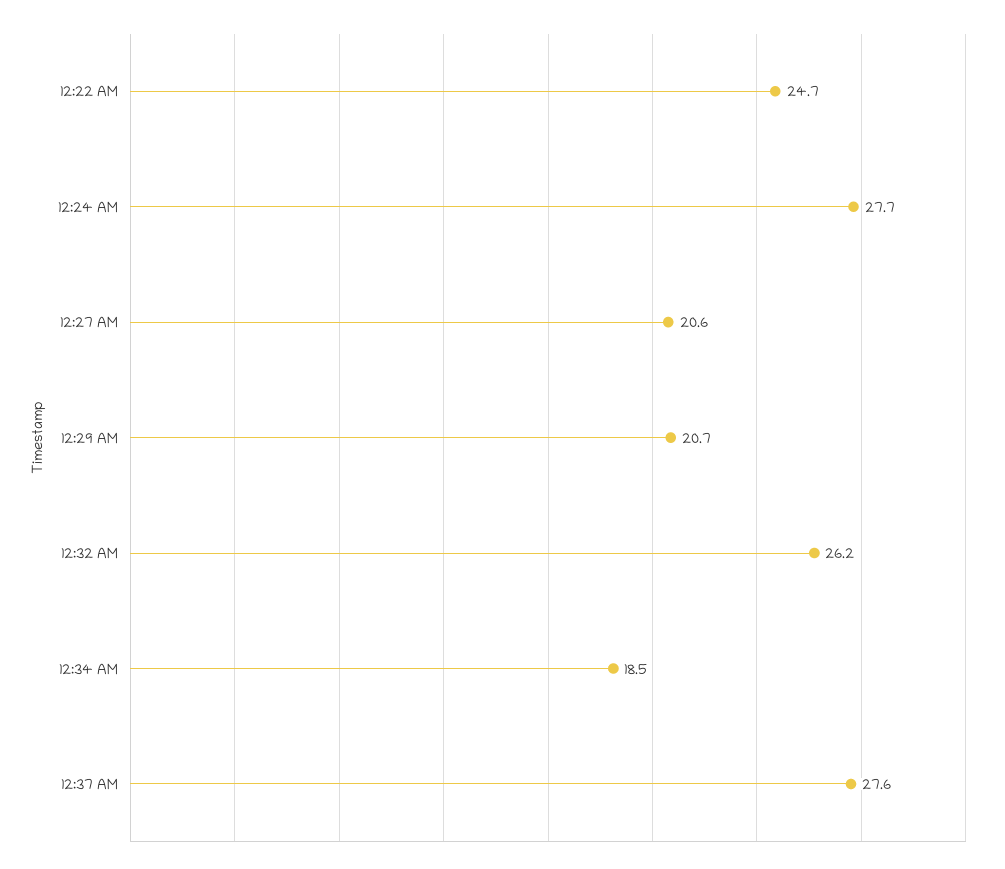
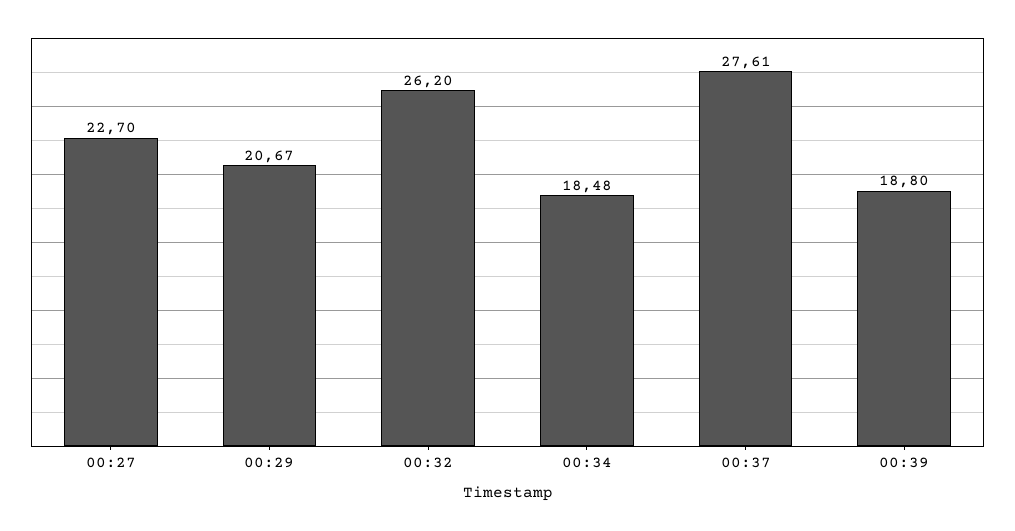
12:22 AM: 24.7 -> none
12:24 AM: 27.7 -> none
12:27 AM: 20.6 -> 22.7
00:39: none -> 18.8

